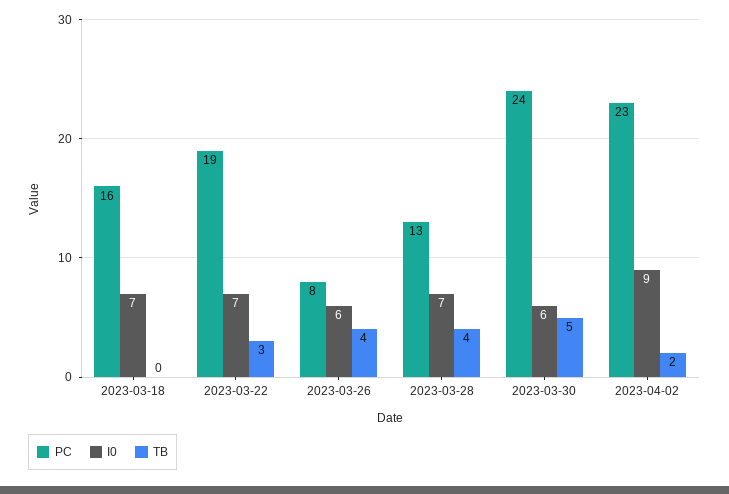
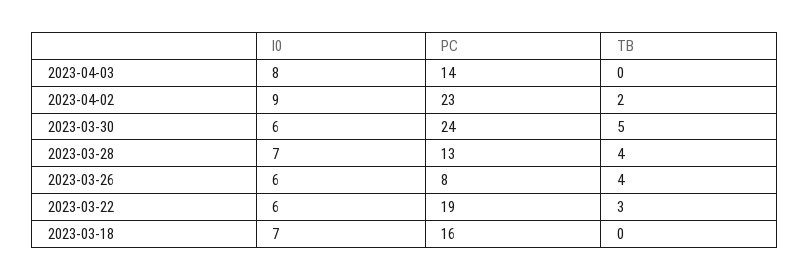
I0, 2023-03-22: 7 -> 6
I0, 2023-04-03: none -> 8
PC, 2023-04-03: none -> 14
TB, 2023-04-03: none -> 0

